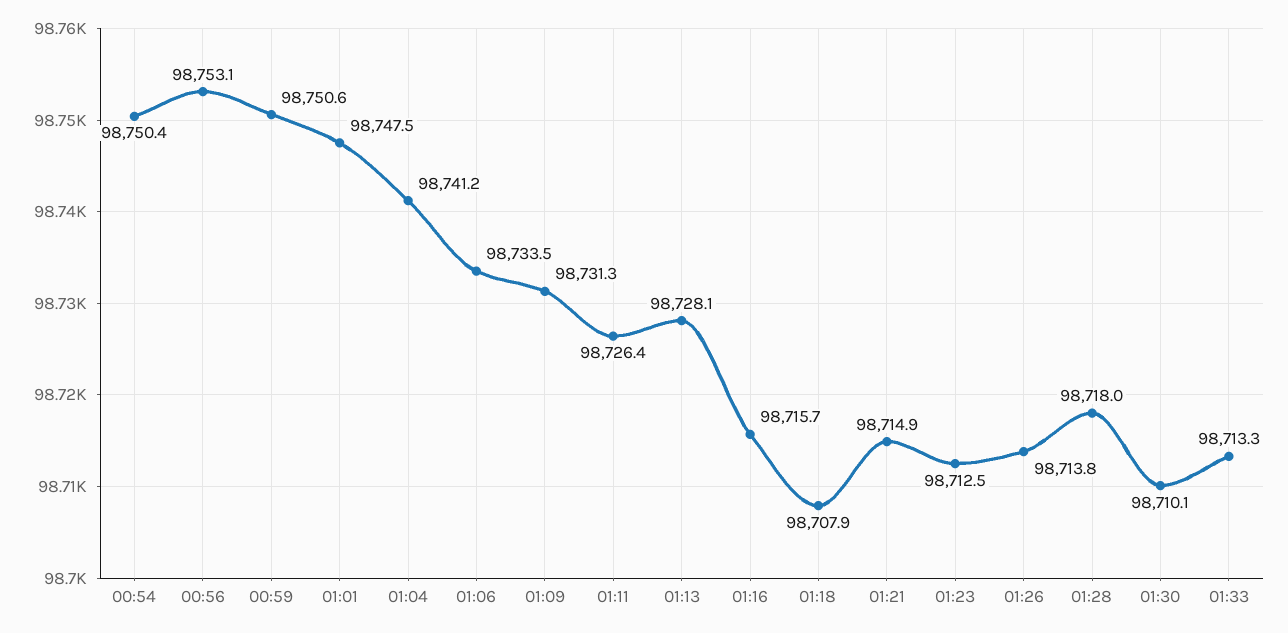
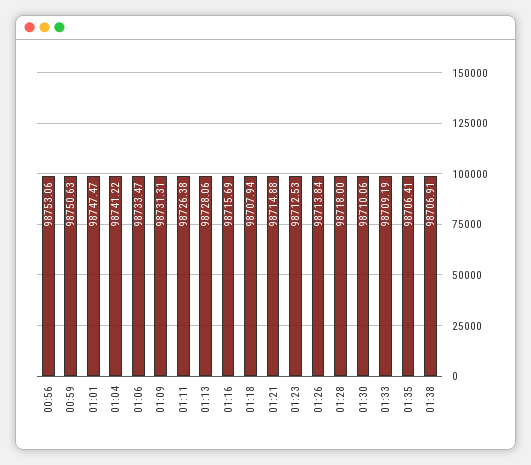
00:54: 98750.4 -> none
01:33: 98713.3 -> 98709.19
01:35: none -> 98706.41
01:38: none -> 98706.91

